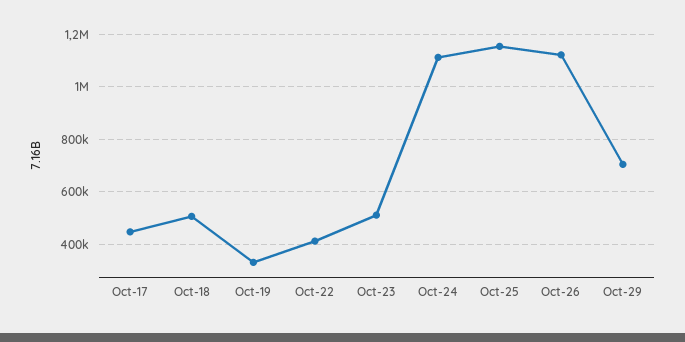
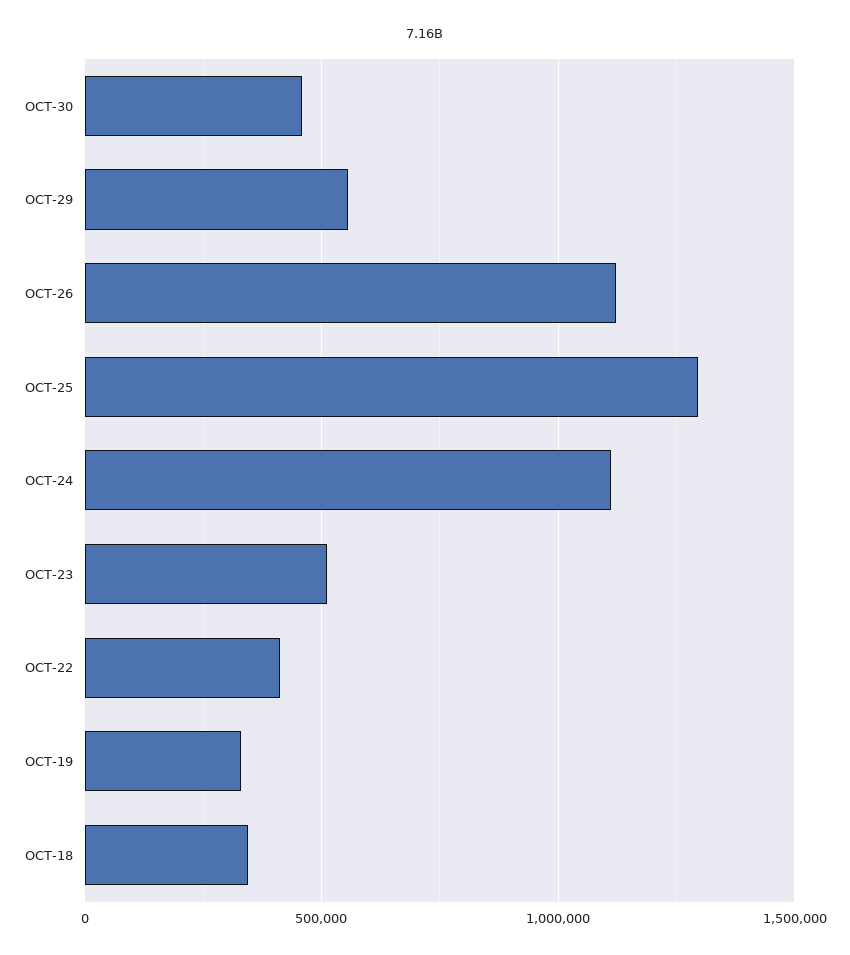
Oct-17: 450000 -> none
Oct-18: 500000 -> 350000
Oct-25: 1150000 -> 1300000
Oct-29: 700000 -> 550000
OCT-30: none -> 450000

